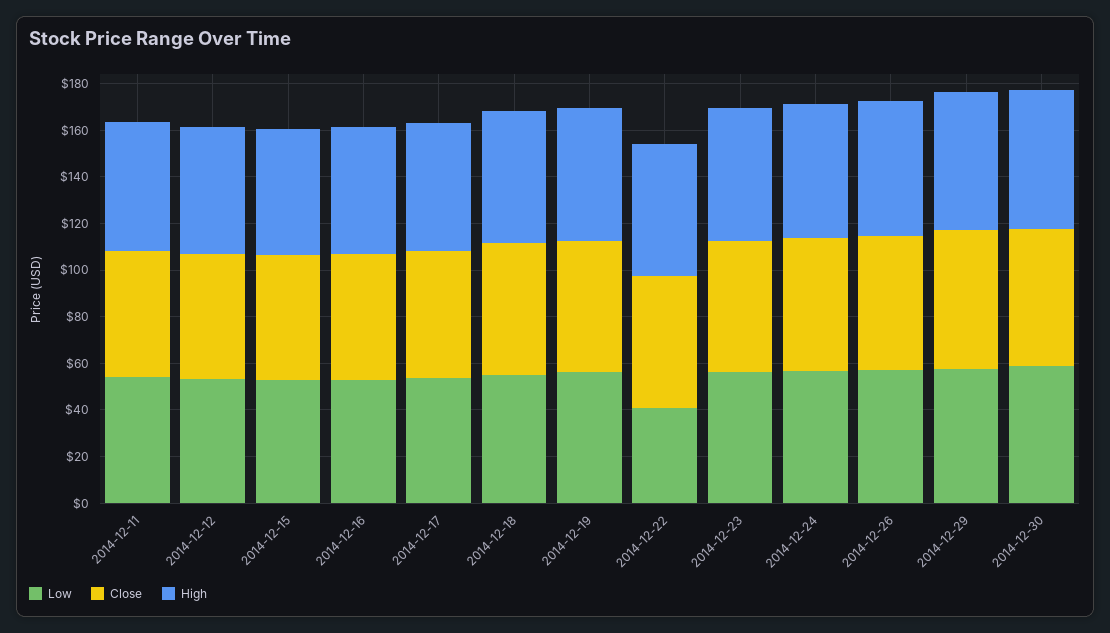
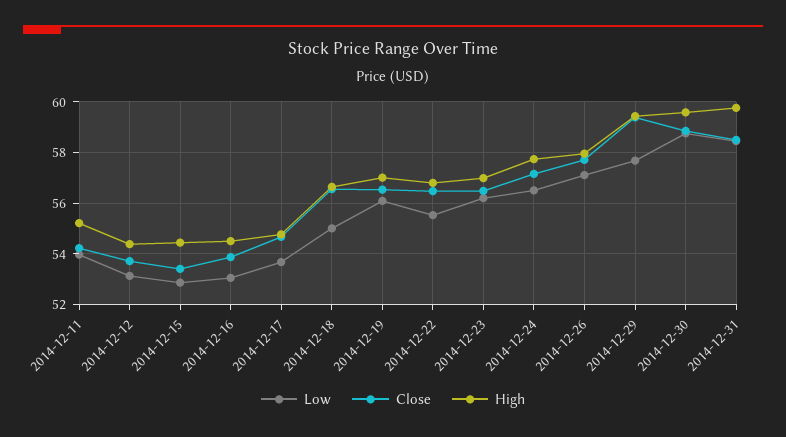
Low, 2014-12-22: 40 -> 55.5
Low, 2014-12-31: none -> 58.5
Close, 2014-12-31: none -> 58.5
High, 2014-12-31: none -> 59.75

